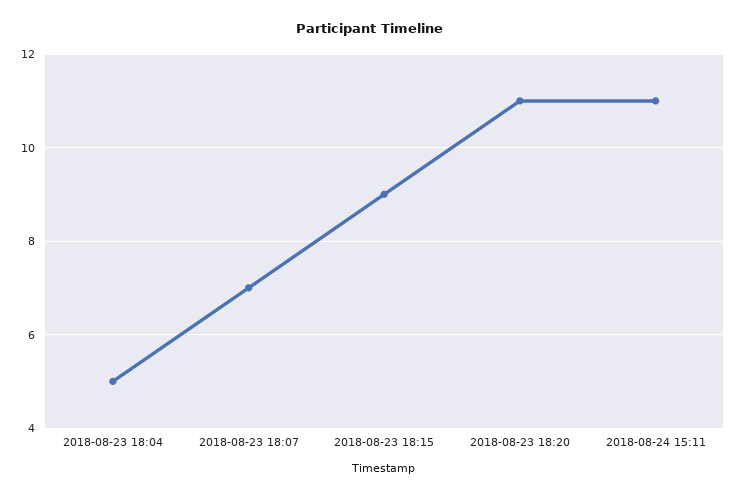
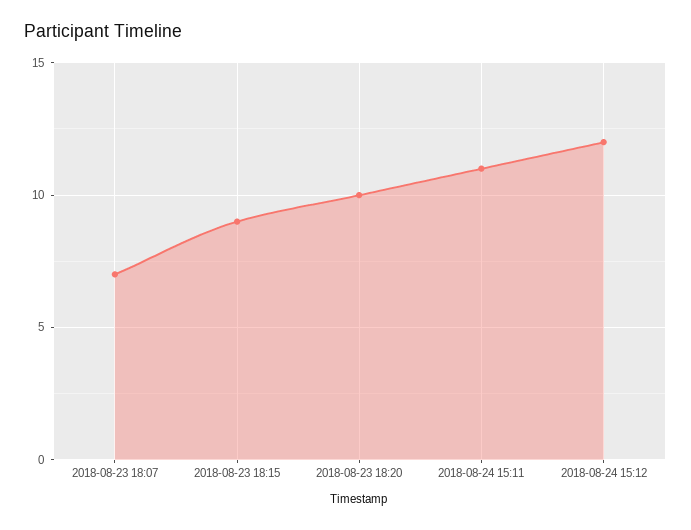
2018-08-23 18:04: 5 -> none
2018-08-23 18:20: 11 -> 10
2018-08-24 15:12: none -> 12

